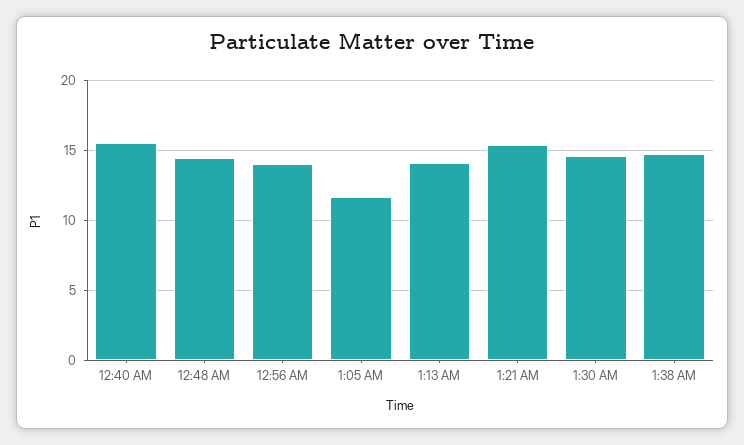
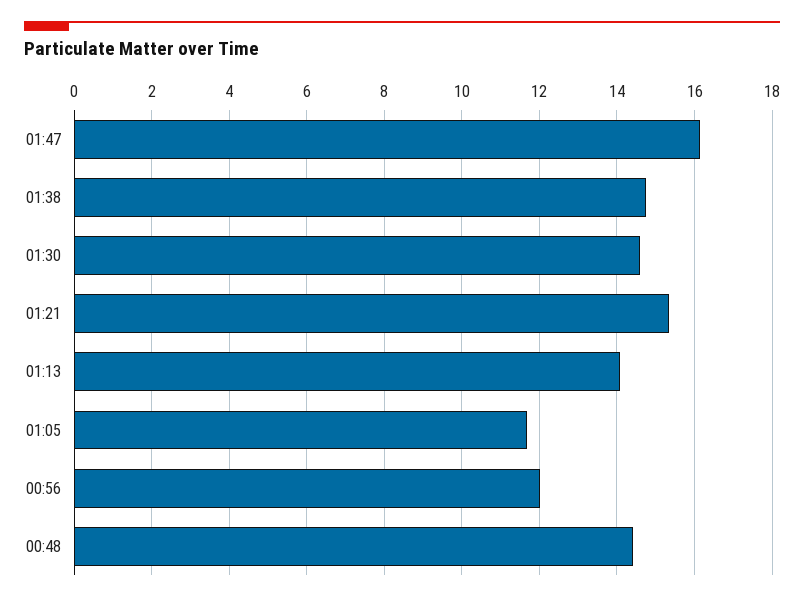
12:40 AM: 15.5 -> none
12:56 AM: 14 -> 12
01:47: none -> 16.2

